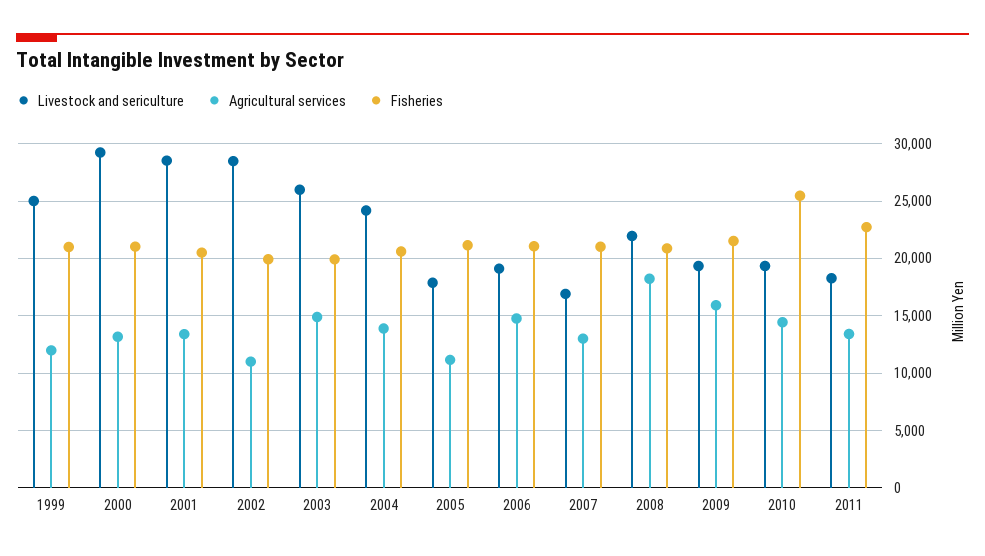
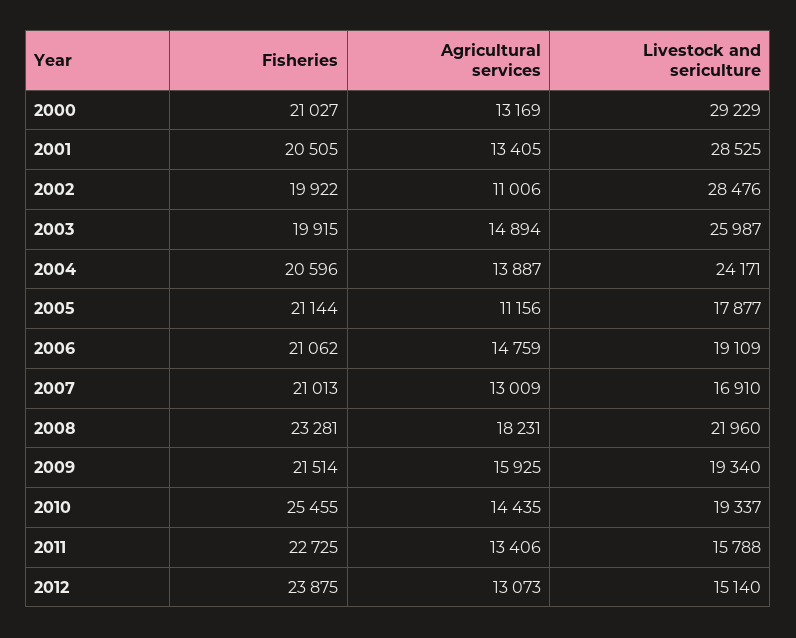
Livestock and sericulture, 1999: 25000 -> none
Agricultural services, 1999: 12000 -> none
Fisheries, 1999: 21000 -> none
Fisheries, 2008: 21000 -> 23281
Livestock and sericulture, 2011: 18000 -> 15788
Fisheries, 2012: none -> 23875
Agricultural services, 2012: none -> 13073
Livestock and sericulture, 2012: none -> 15140

